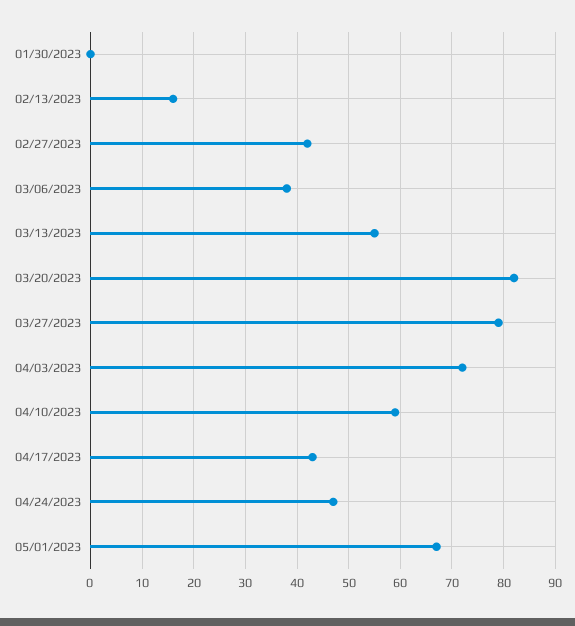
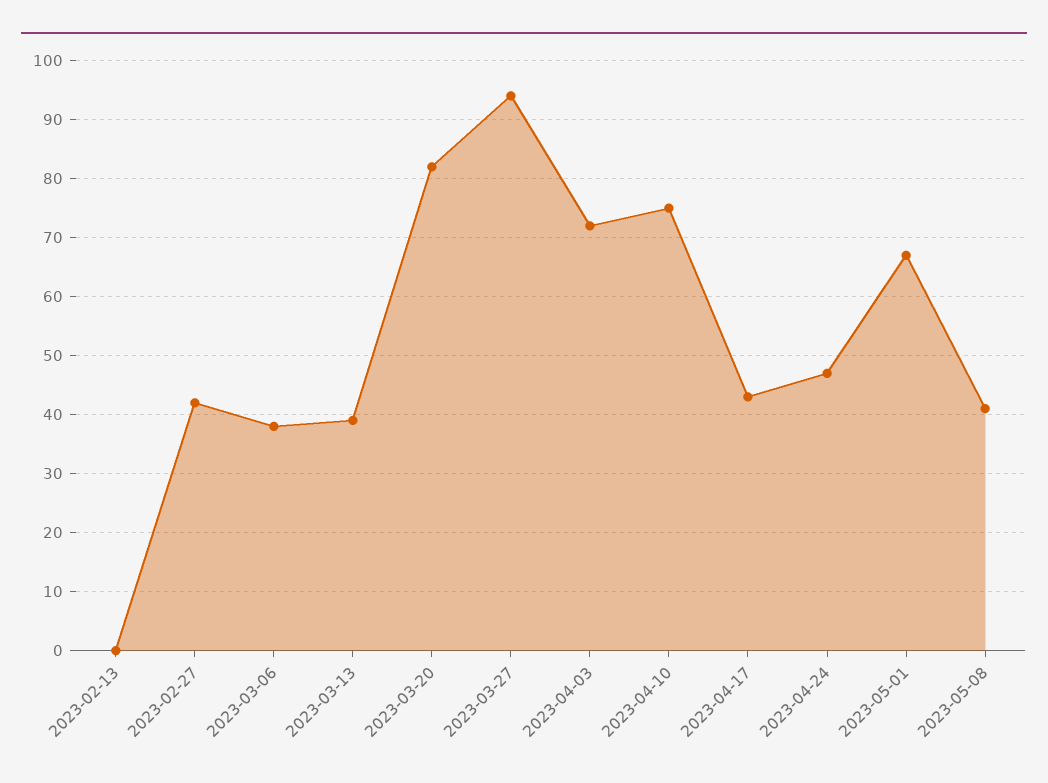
01/30/2023: 0 -> none
02/13/2023: 15 -> 0
03/13/2023: 55 -> 40
03/27/2023: 80 -> 95
04/10/2023: 60 -> 75
2023-05-08: none -> 40

